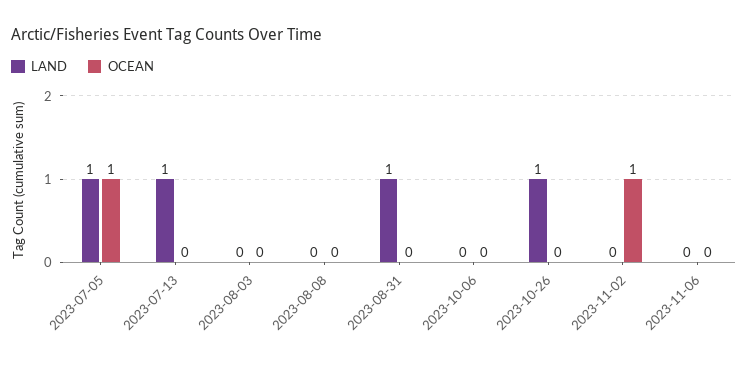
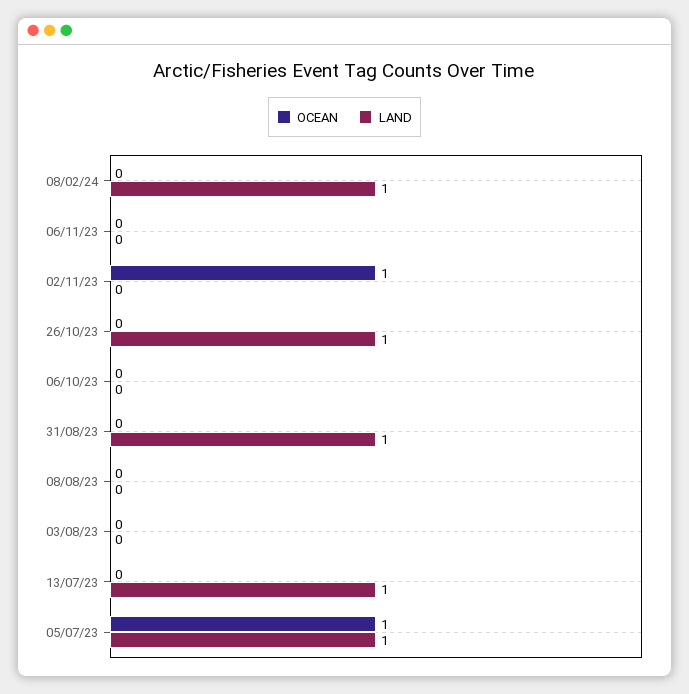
OCEAN, 08/02/24: none -> 0
LAND, 08/02/24: none -> 1

